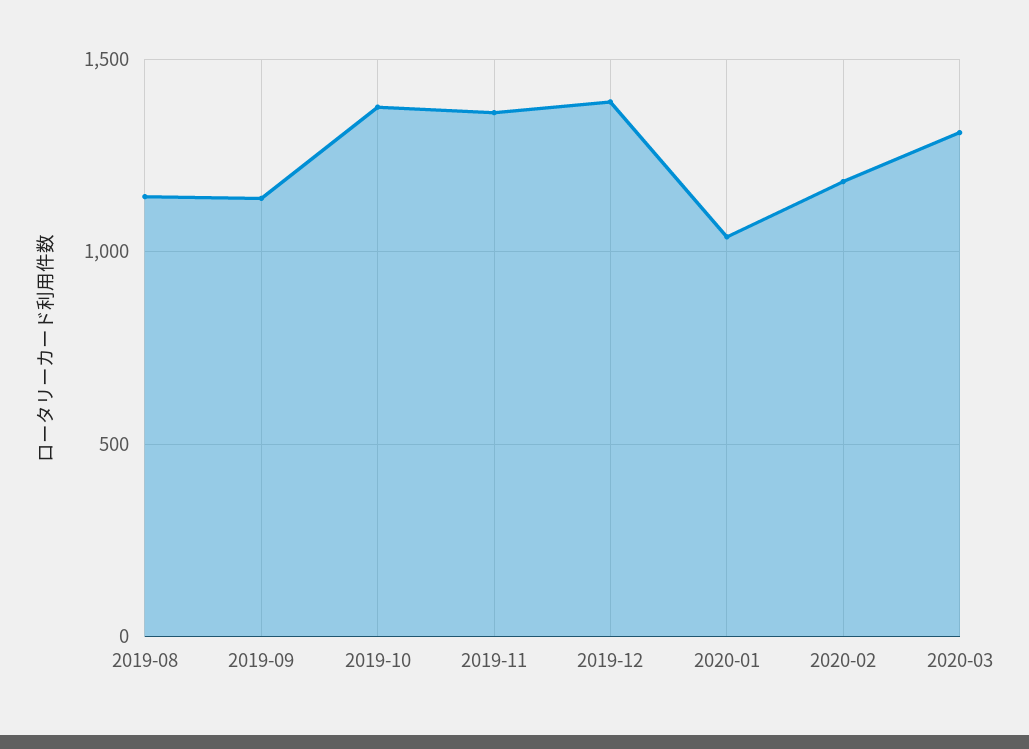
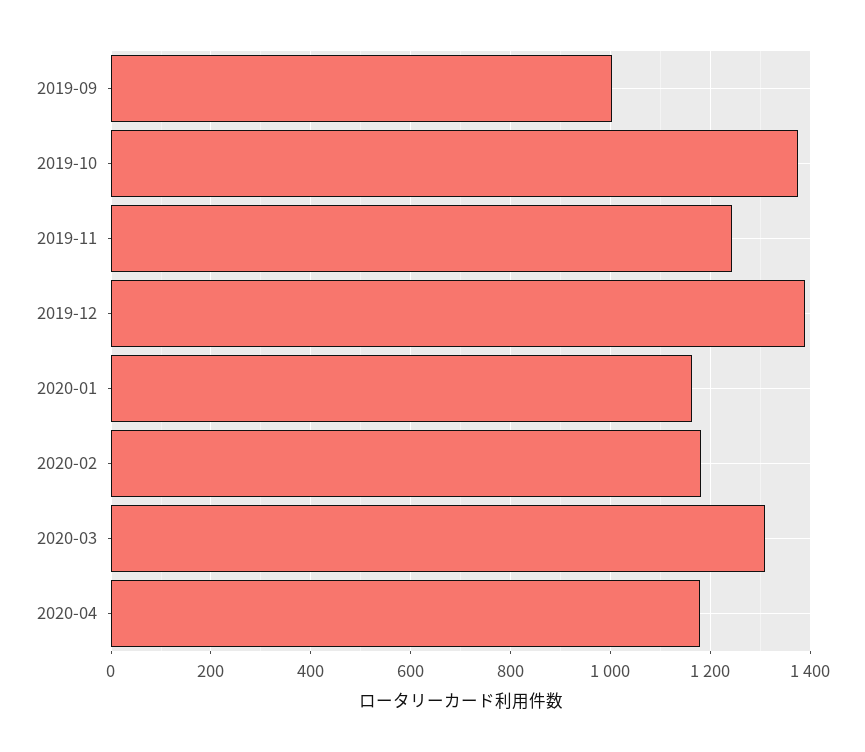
2019-08: 1150 -> none
2019-09: 1150 -> 1000
2019-11: 1350 -> 1240
2020-01: 1050 -> 1160
2020-04: none -> 1180

